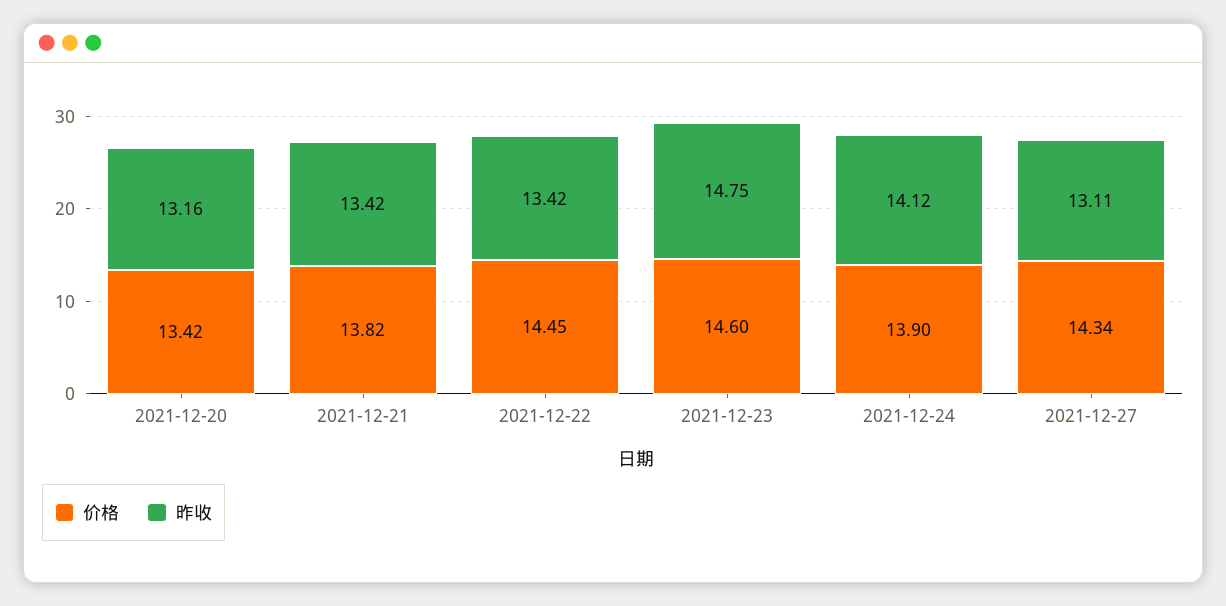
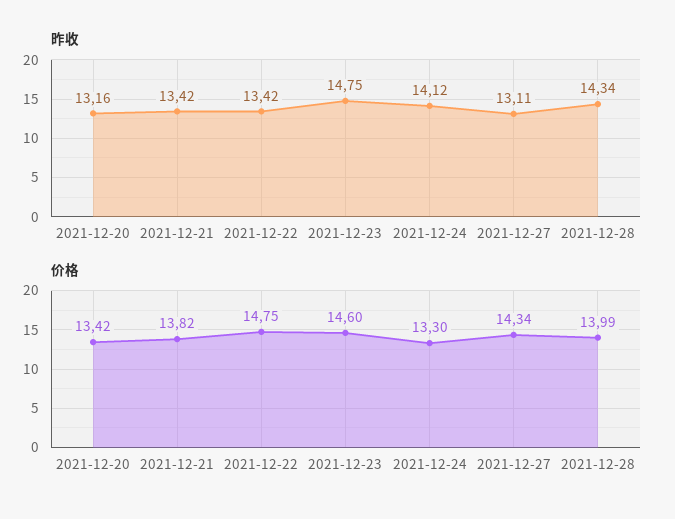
价格, 2021-12-22: 14.45 -> 14.75
价格, 2021-12-24: 13.9 -> 13.3
昨收, 2021-12-28: none -> 14.34
价格, 2021-12-28: none -> 13.99

